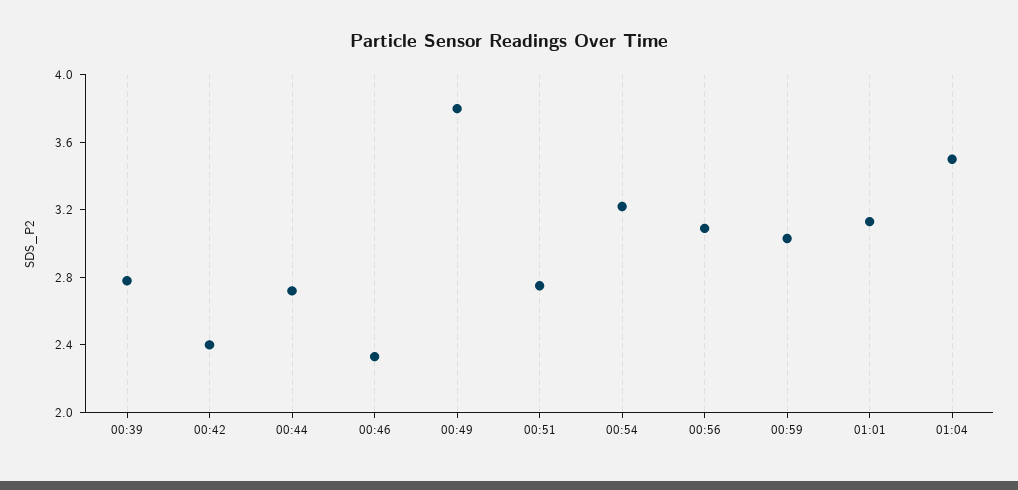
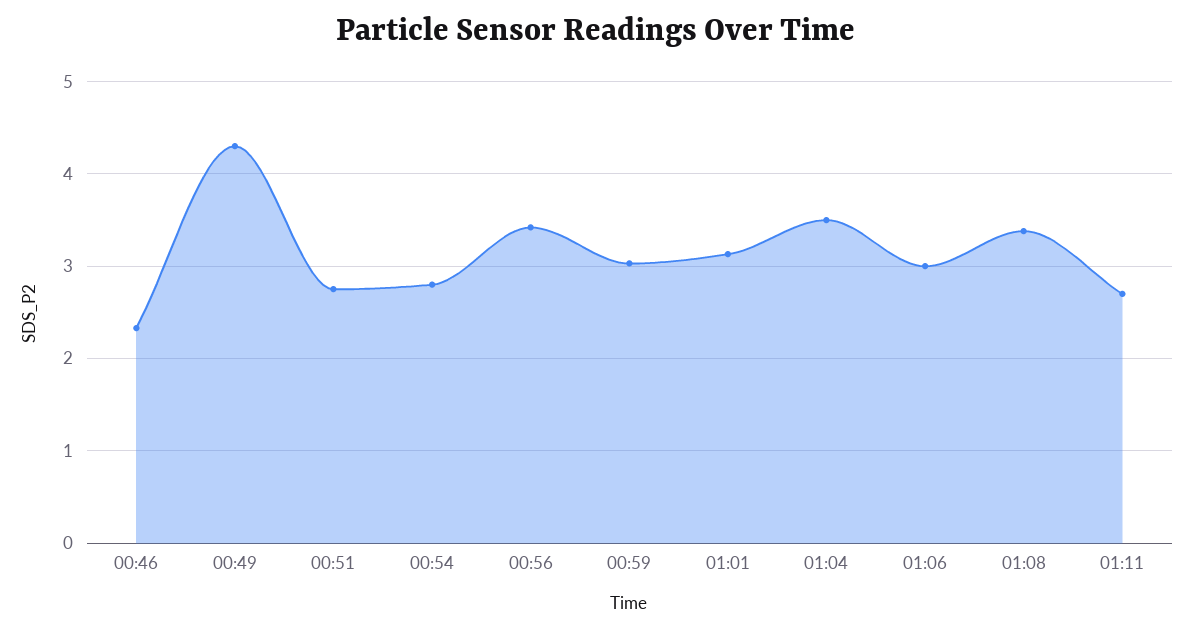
00:39: 2.8 -> none
00:42: 2.4 -> none
00:44: 2.7 -> none
00:49: 3.8 -> 4.3
00:54: 3.2 -> 2.8
00:56: 3.1 -> 3.4
01:06: none -> 3
01:08: none -> 3.4
01:11: none -> 2.7

